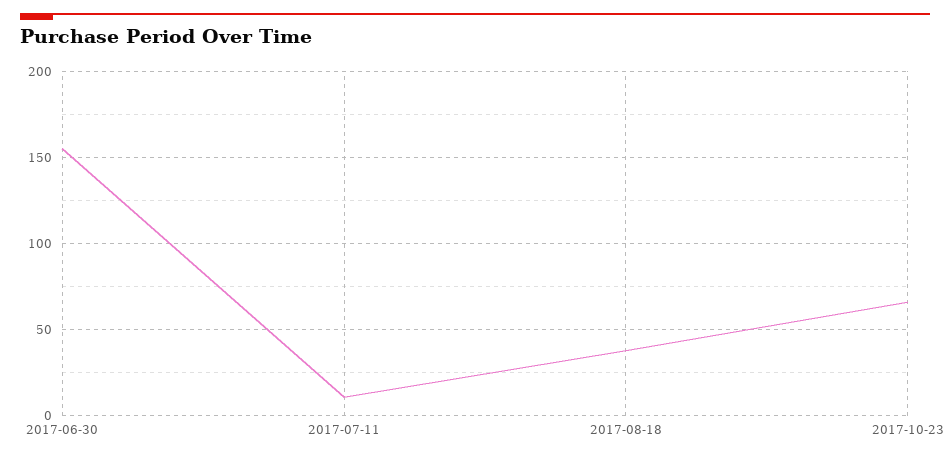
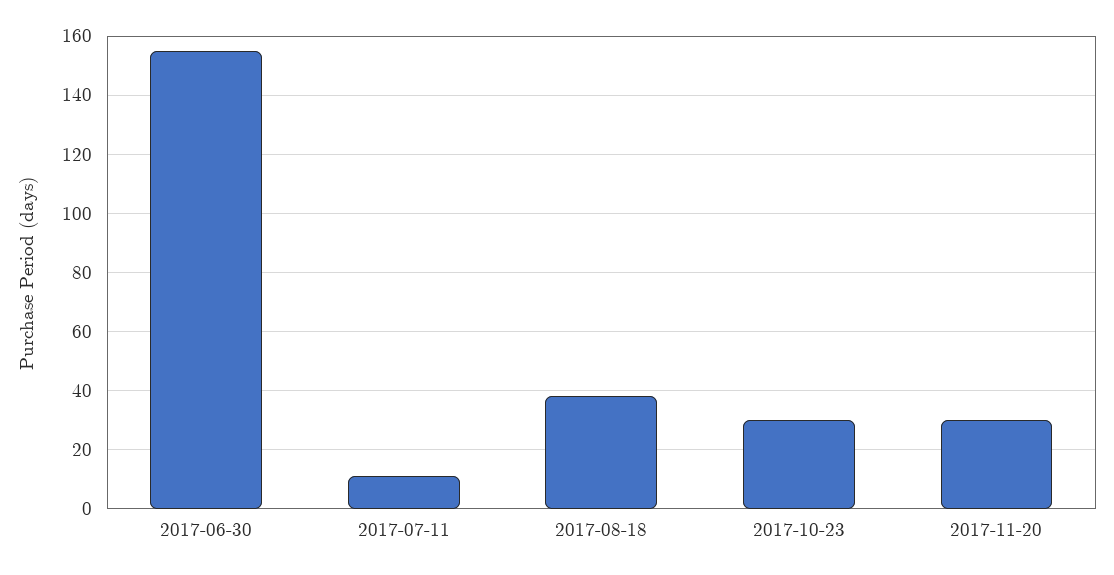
2017-10-23: 65 -> 30
2017-11-20: none -> 30

